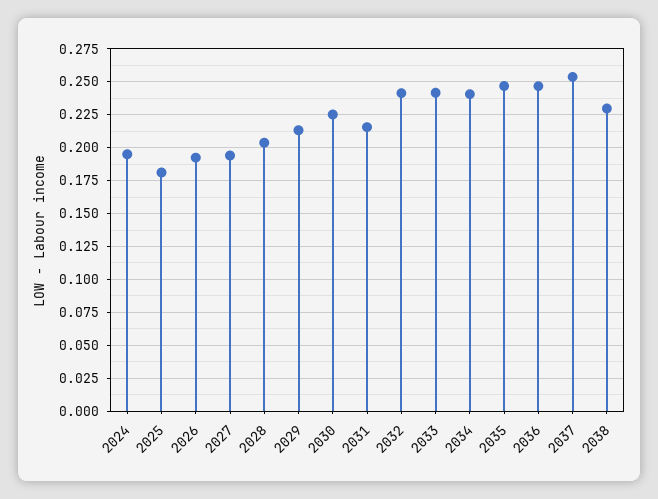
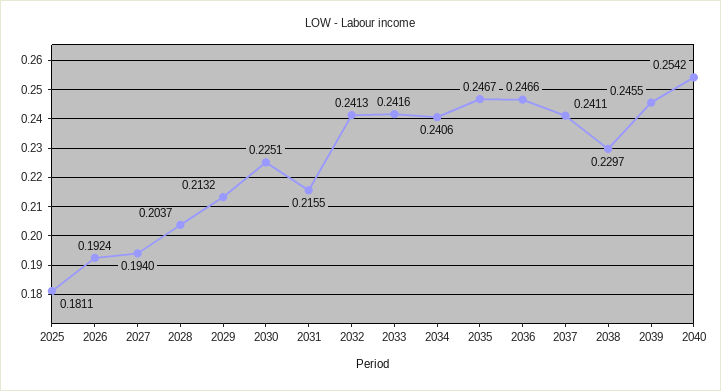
2024: 0.195 -> none
2037: 0.255 -> 0.2411
2039: none -> 0.2455
2040: none -> 0.2542

